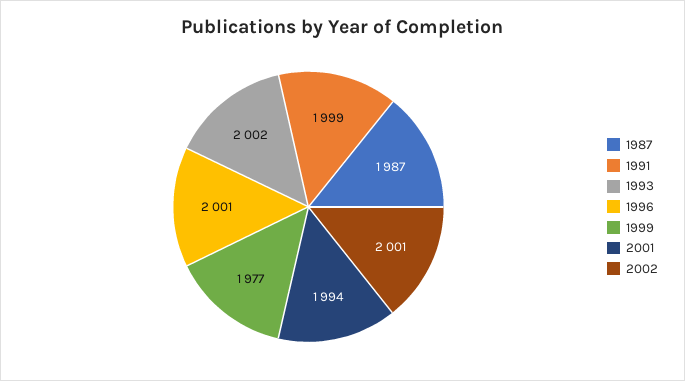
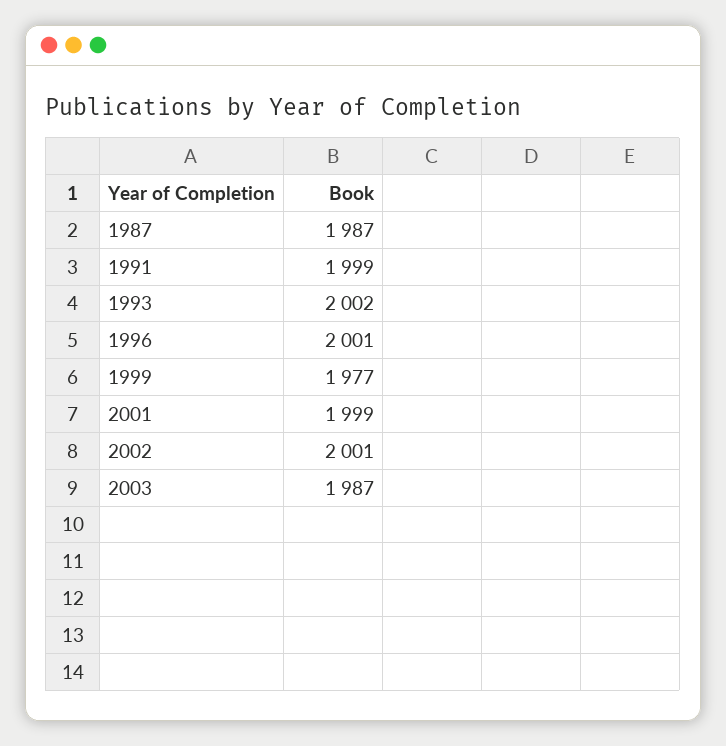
2001: 1994 -> 1999
2003: none -> 1987

